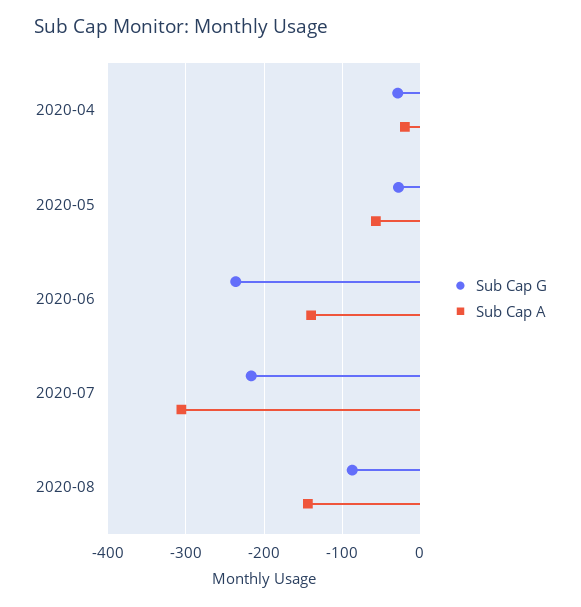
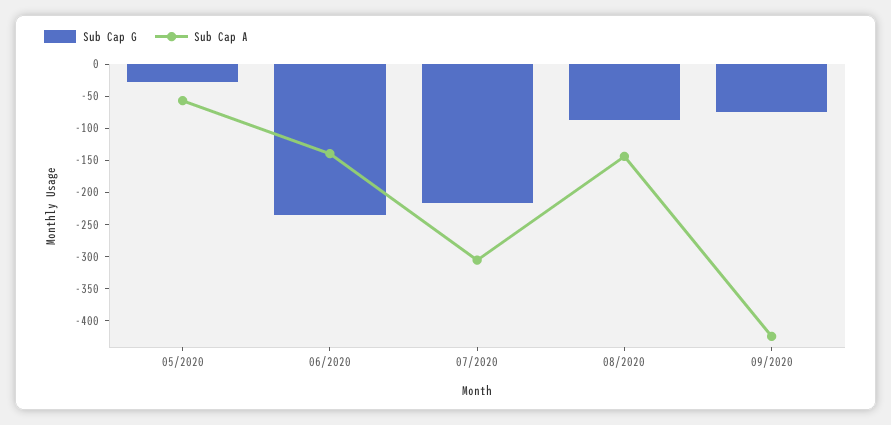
Sub Cap G, 2020-04: -30 -> none
Sub Cap A, 2020-04: -20 -> none
Sub Cap G, 09/2020: none -> -75
Sub Cap A, 09/2020: none -> -425

